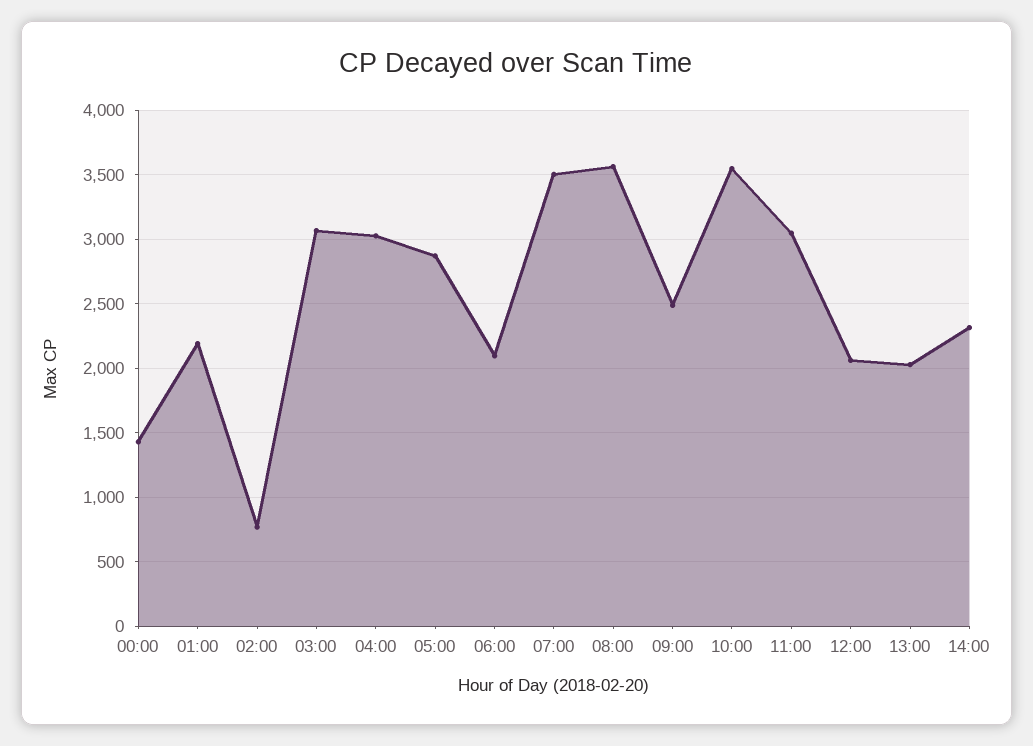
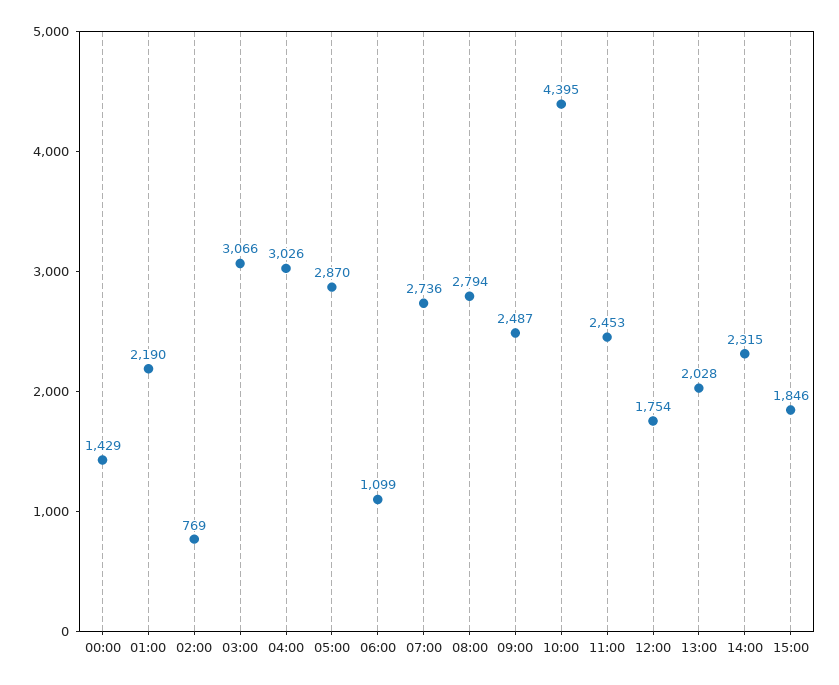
06:00: 2100 -> 1099
07:00: 3500 -> 2736
08:00: 3550 -> 2794
10:00: 3550 -> 4395
11:00: 3050 -> 2453
12:00: 2050 -> 1754
15:00: none -> 1846

